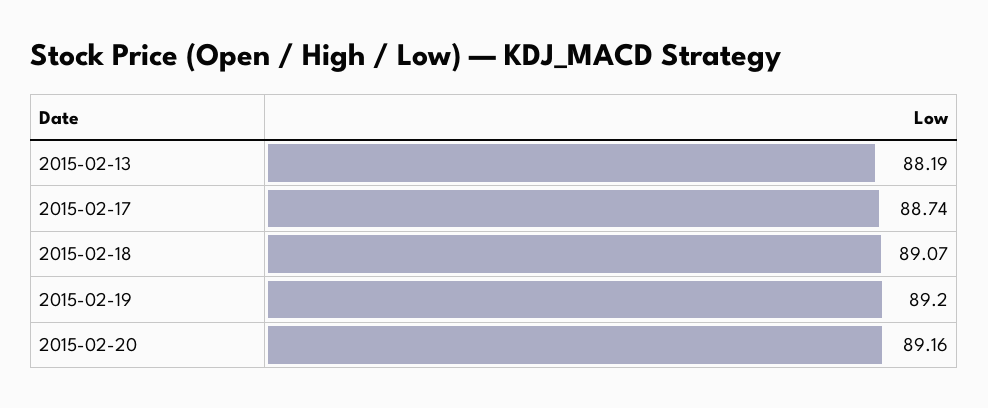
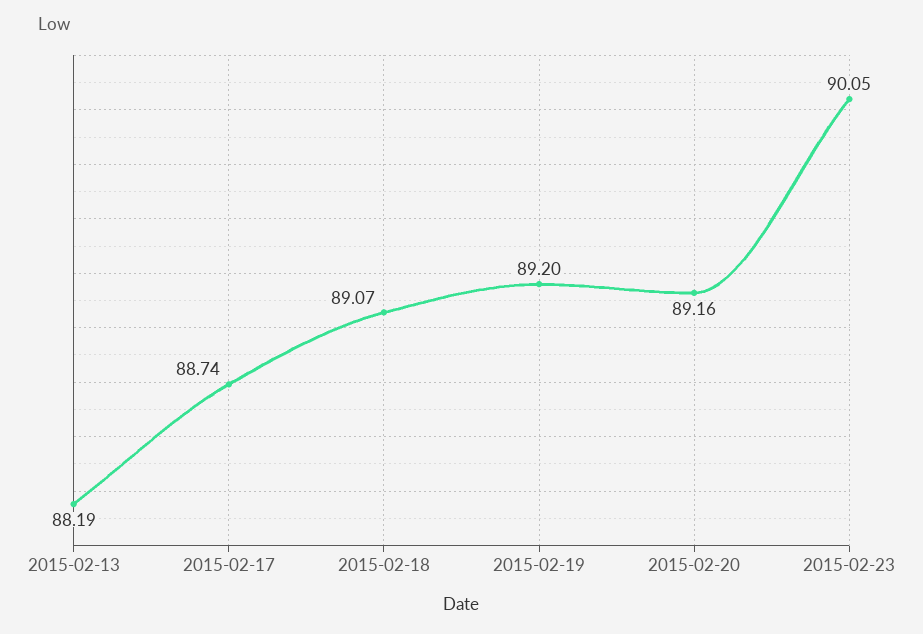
2015-02-23: none -> 90.05

